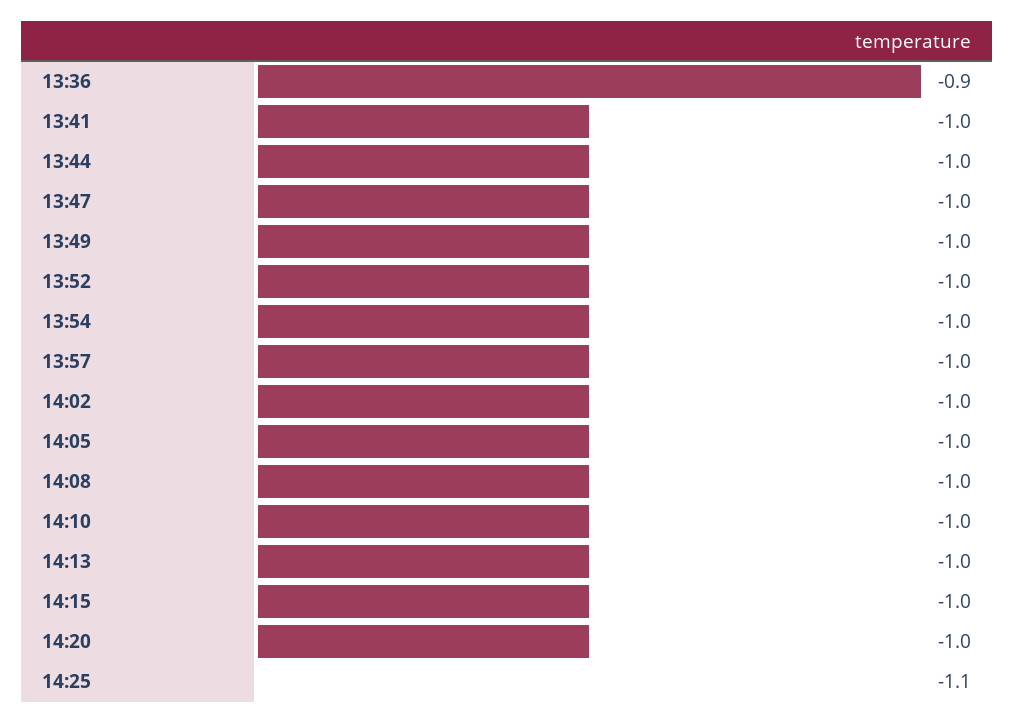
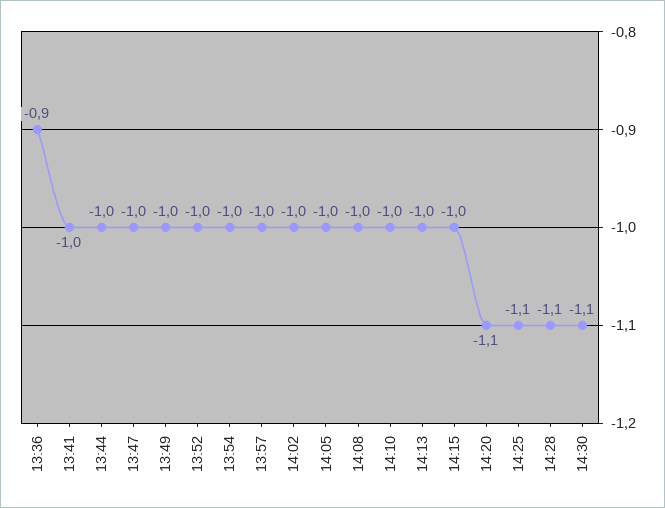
14:20: -1 -> -1.1
14:28: none -> -1.1
14:30: none -> -1.1

